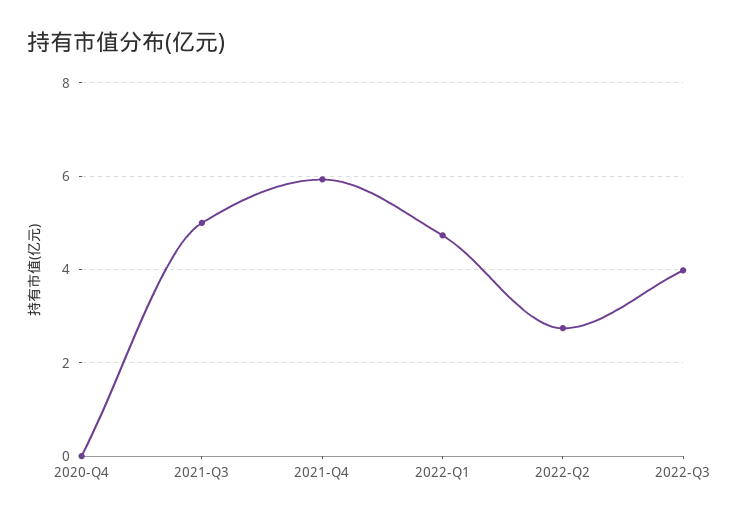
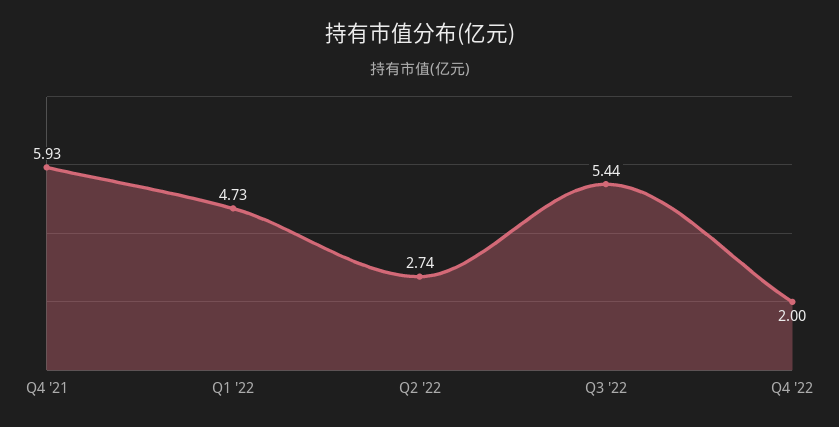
2020-Q4: 0 -> none
2021-Q3: 5 -> none
2022-Q3: 4 -> 5.44
Q4 '22: none -> 2

